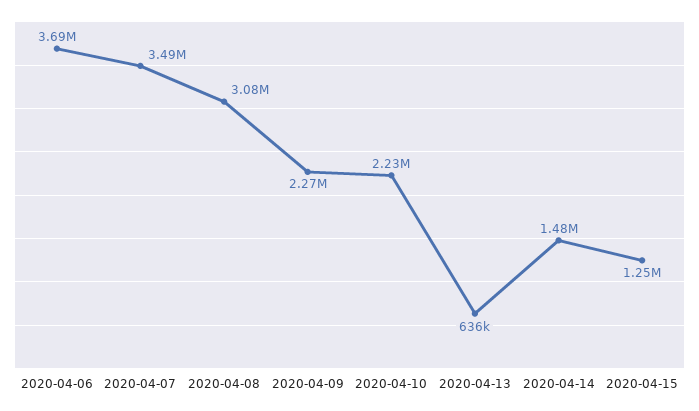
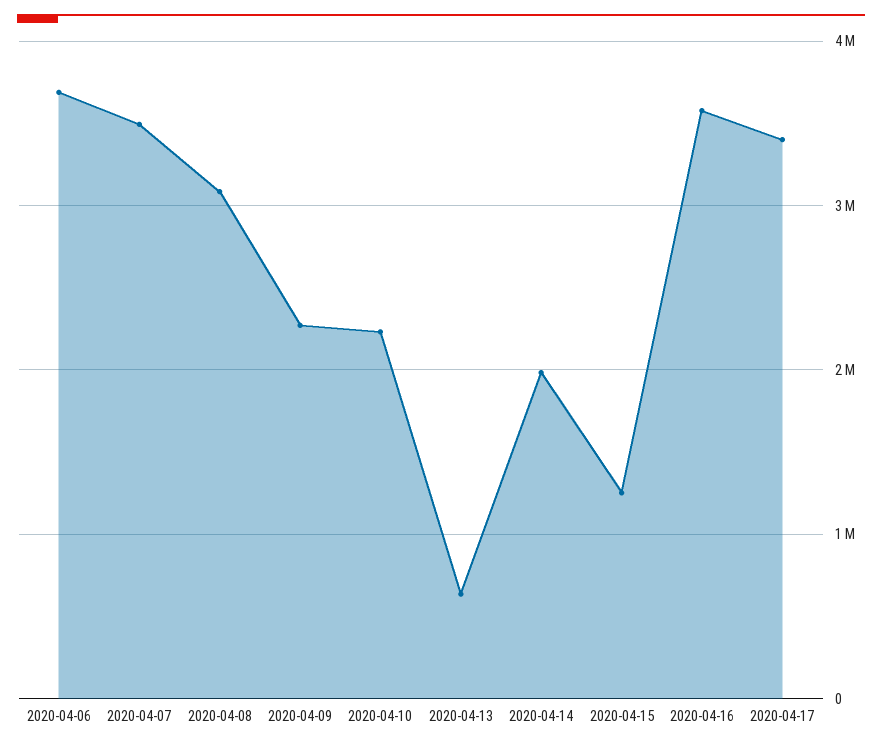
2020-04-14: 1480000 -> 2000000
2020-04-16: none -> 3600000
2020-04-17: none -> 3400000

